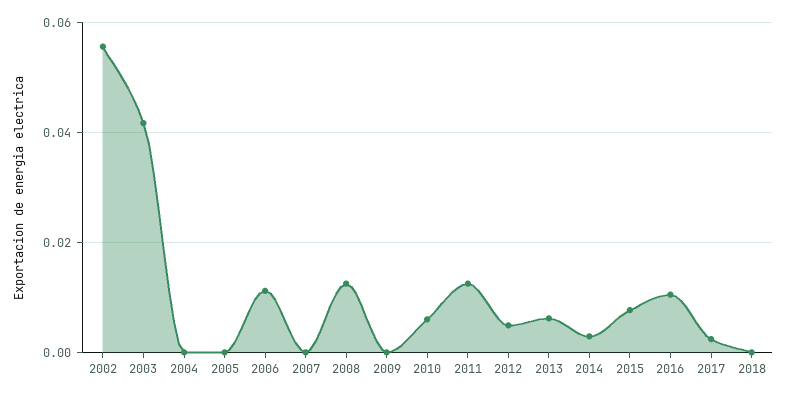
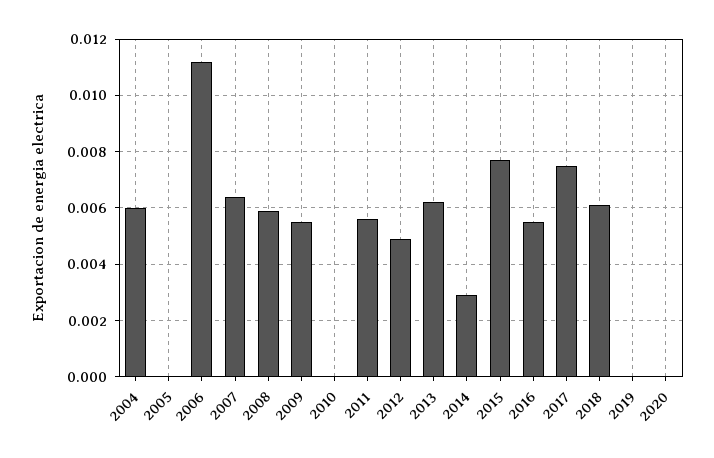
2002: 0.056 -> none
2003: 0.042 -> none
2004: 0 -> 0.006
2007: 0 -> 0.0065
2008: 0.012 -> 0.006
2009: 0 -> 0.0055
2010: 0.006 -> 0
2011: 0.012 -> 0.0055
2016: 0.01 -> 0.0055
2017: 0.002 -> 0.0075
2018: 0 -> 0.006
2019: none -> 0
2020: none -> 0

